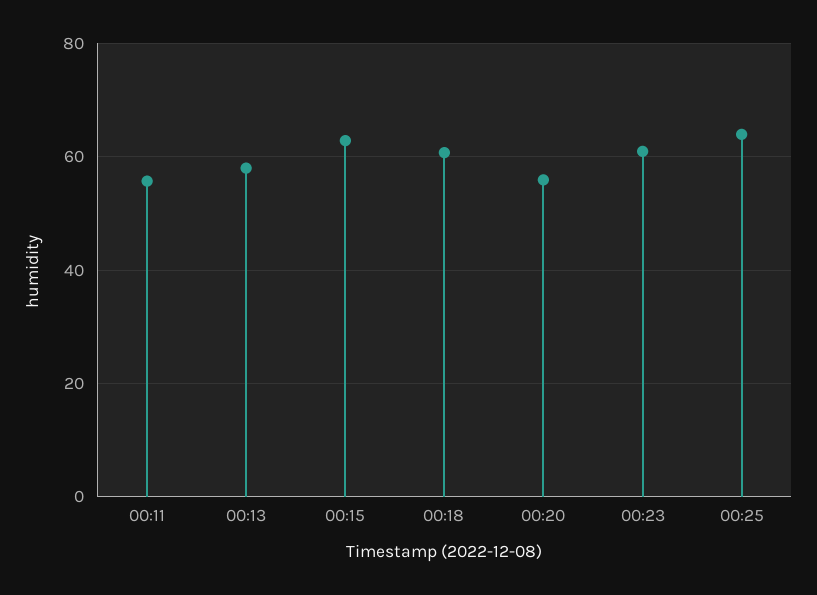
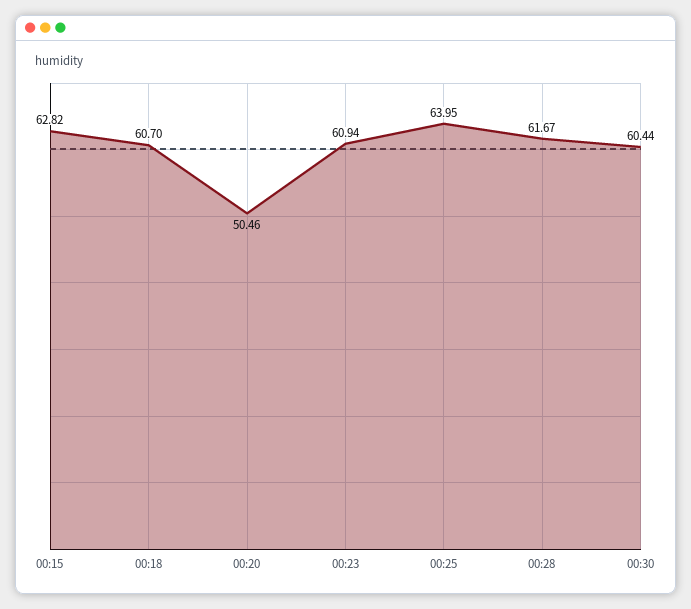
00:11: 56 -> none
00:13: 58 -> none
00:20: 56 -> 50.46
00:28: none -> 61.67
00:30: none -> 60.44

